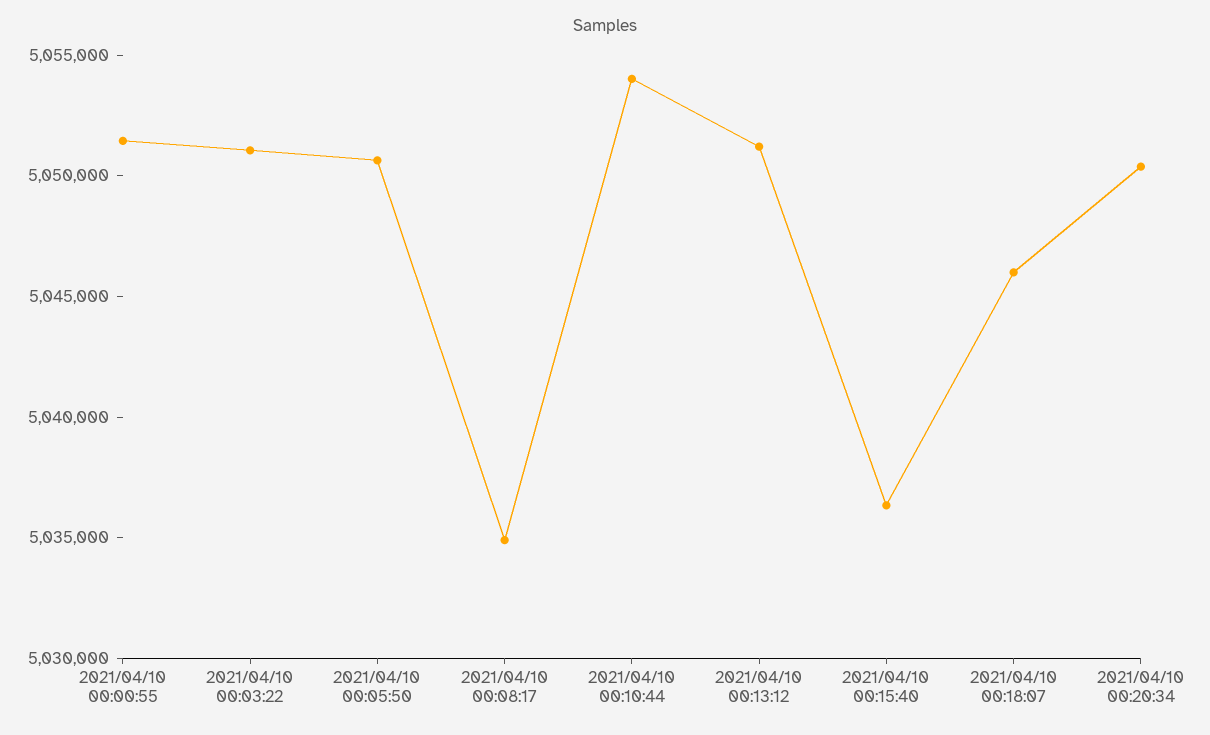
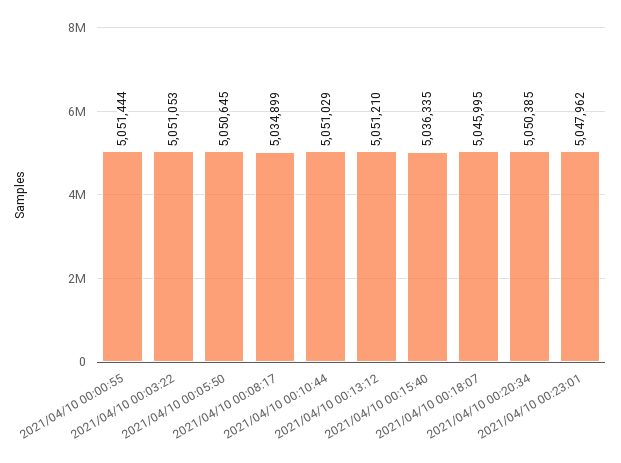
2021/04/10 00:10:44: 5054000 -> 5051029
2021/04/10 00:23:01: none -> 5047962

